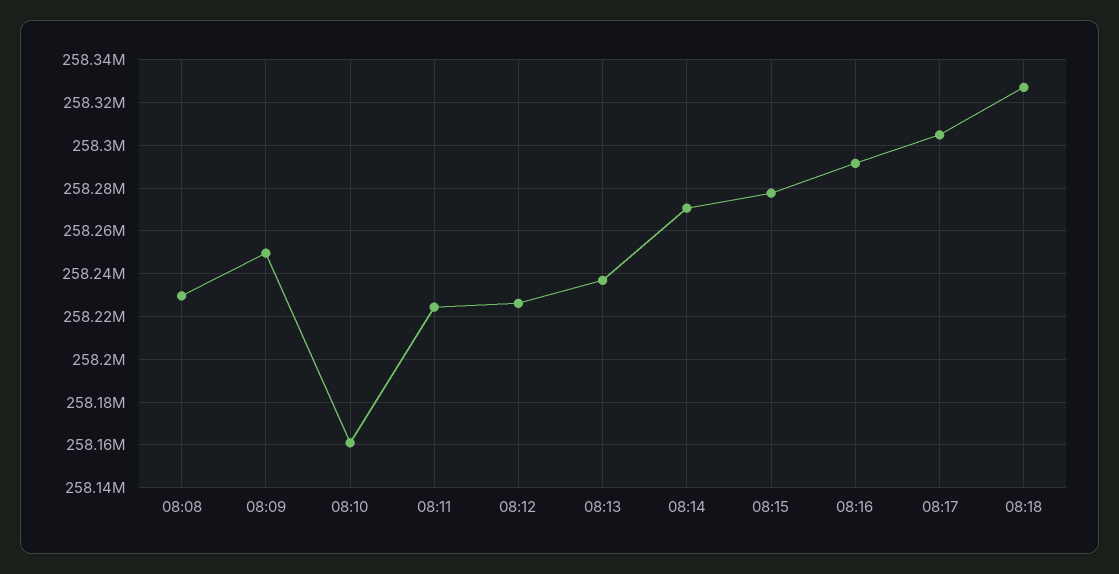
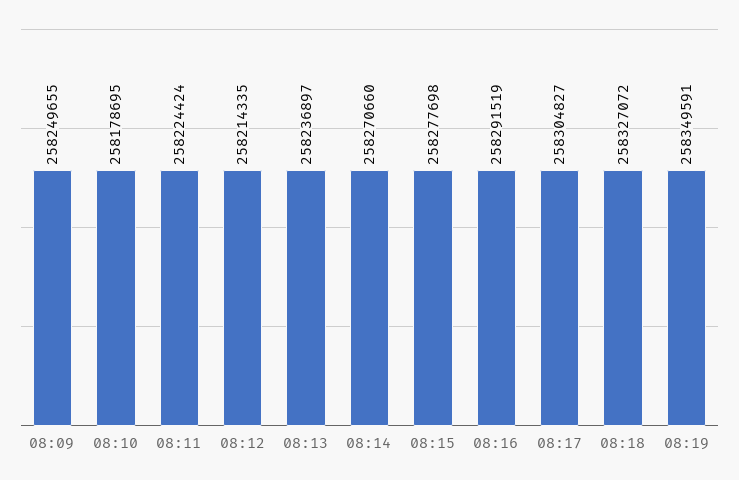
08:08: 258230000 -> none
08:10: 258160000 -> 258178695
08:12: 258225000 -> 258214335
08:19: none -> 258349591

